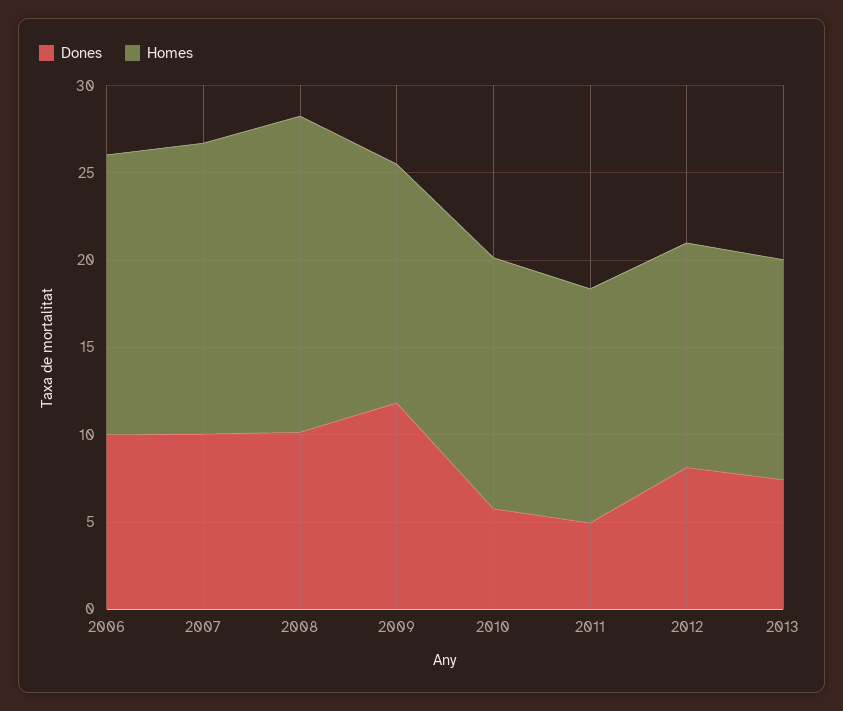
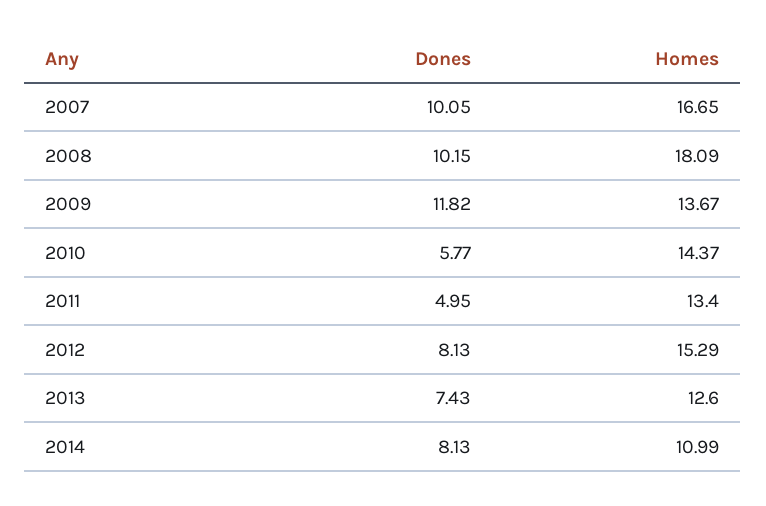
Dones, 2006: 10 -> none
Homes, 2006: 16 -> none
Homes, 2012: 13 -> 15.29
Dones, 2014: none -> 8.13
Homes, 2014: none -> 10.99

